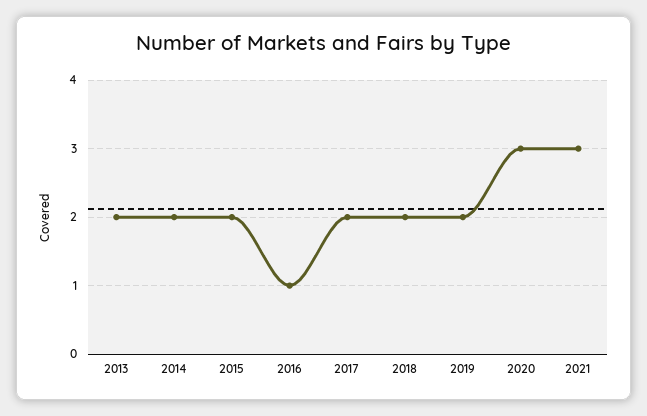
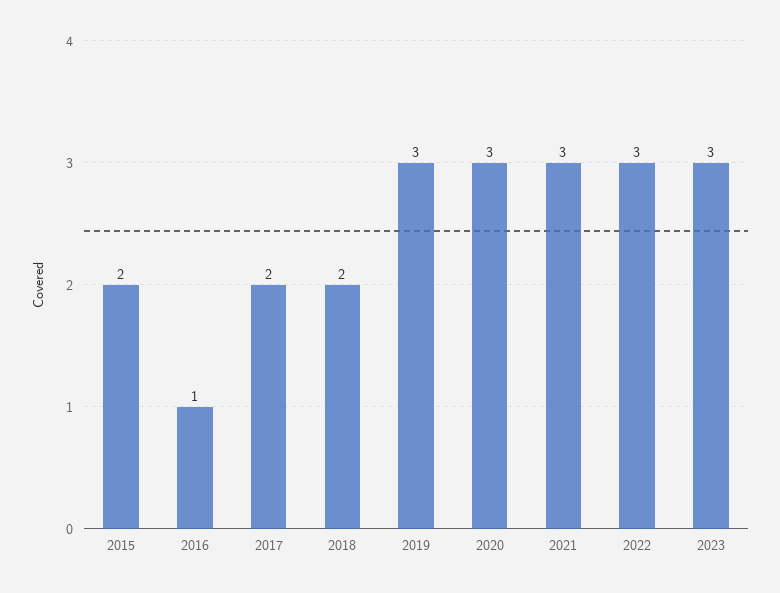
2013: 2 -> none
2014: 2 -> none
2019: 2 -> 3
2022: none -> 3
2023: none -> 3

